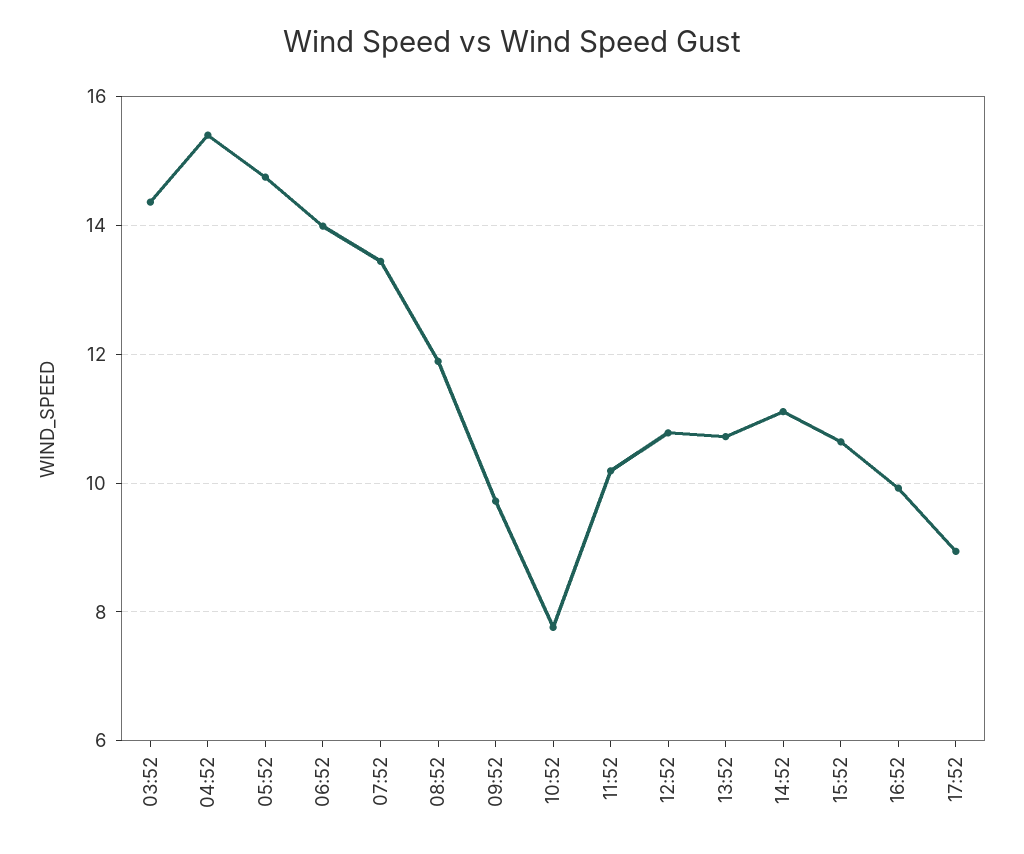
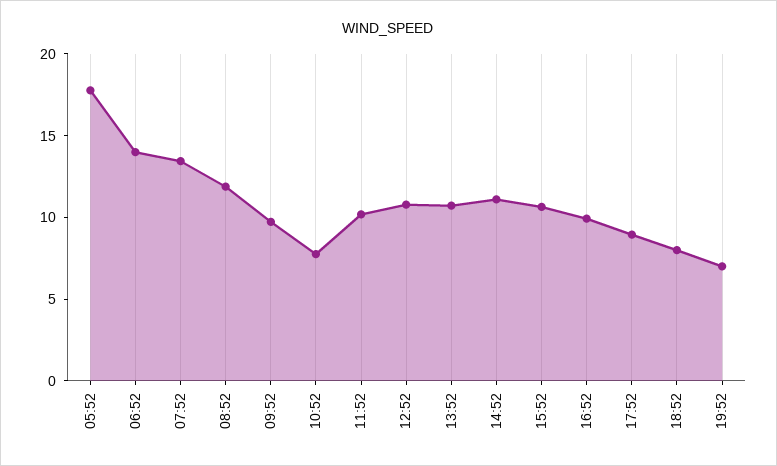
03:52: 14.4 -> none
04:52: 15.4 -> none
05:52: 14.8 -> 18
18:52: none -> 8
19:52: none -> 7

